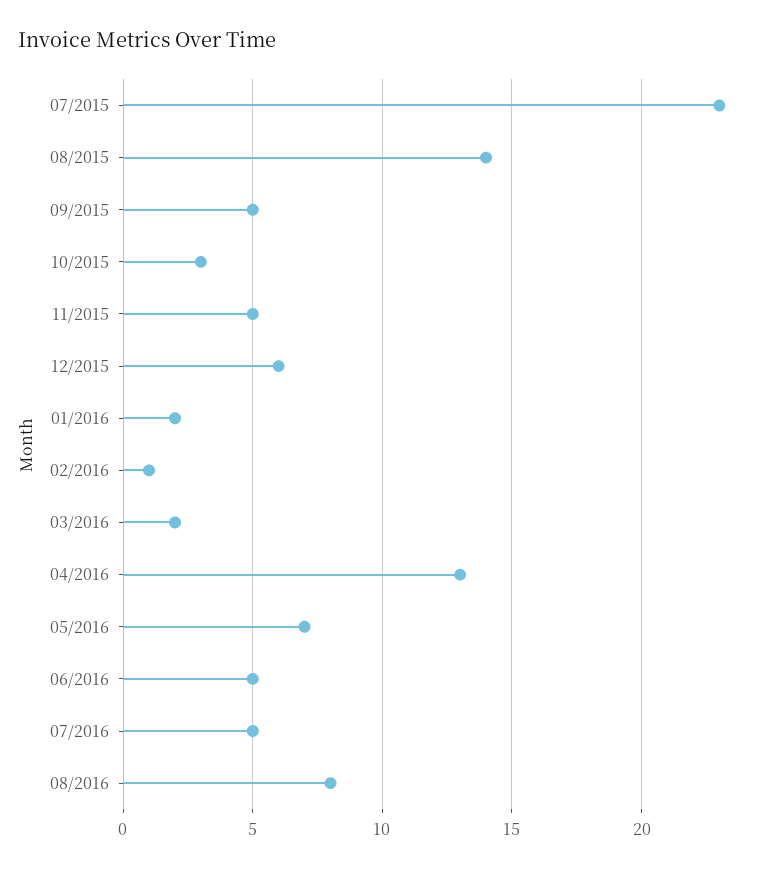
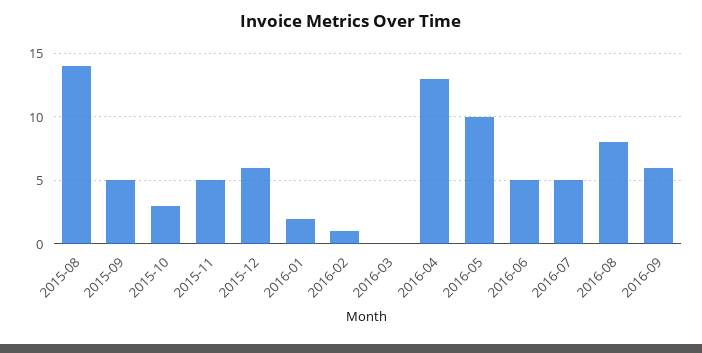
07/2015: 23 -> none
03/2016: 2 -> 0
05/2016: 7 -> 10
2016-09: none -> 6

